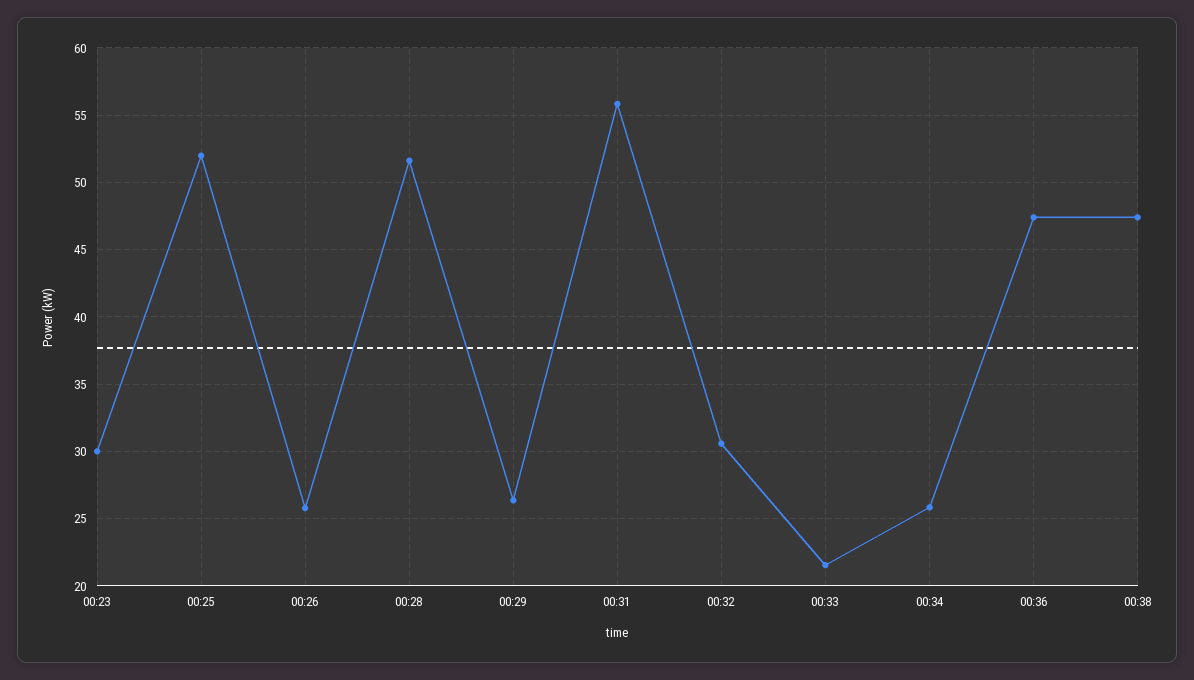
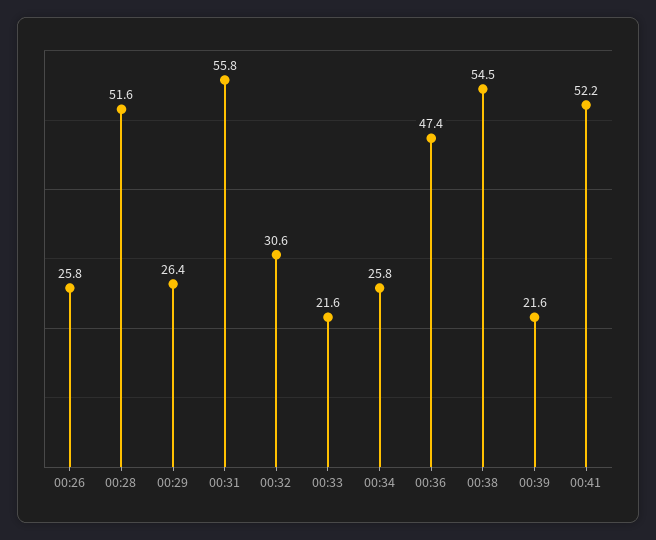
00:23: 30 -> none
00:25: 52 -> none
00:38: 47.5 -> 54.5
00:39: none -> 21.6
00:41: none -> 52.2

